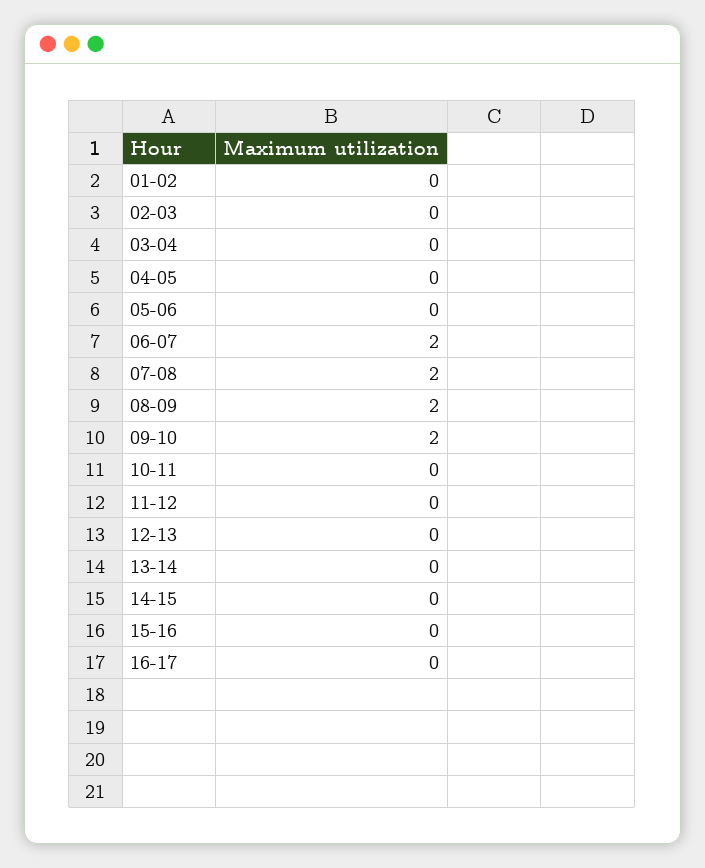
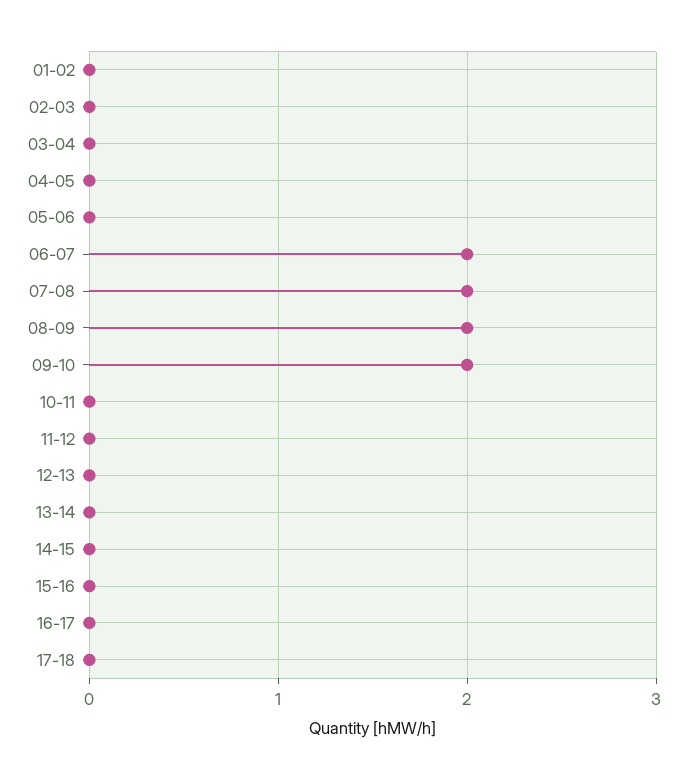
17-18: none -> 0

